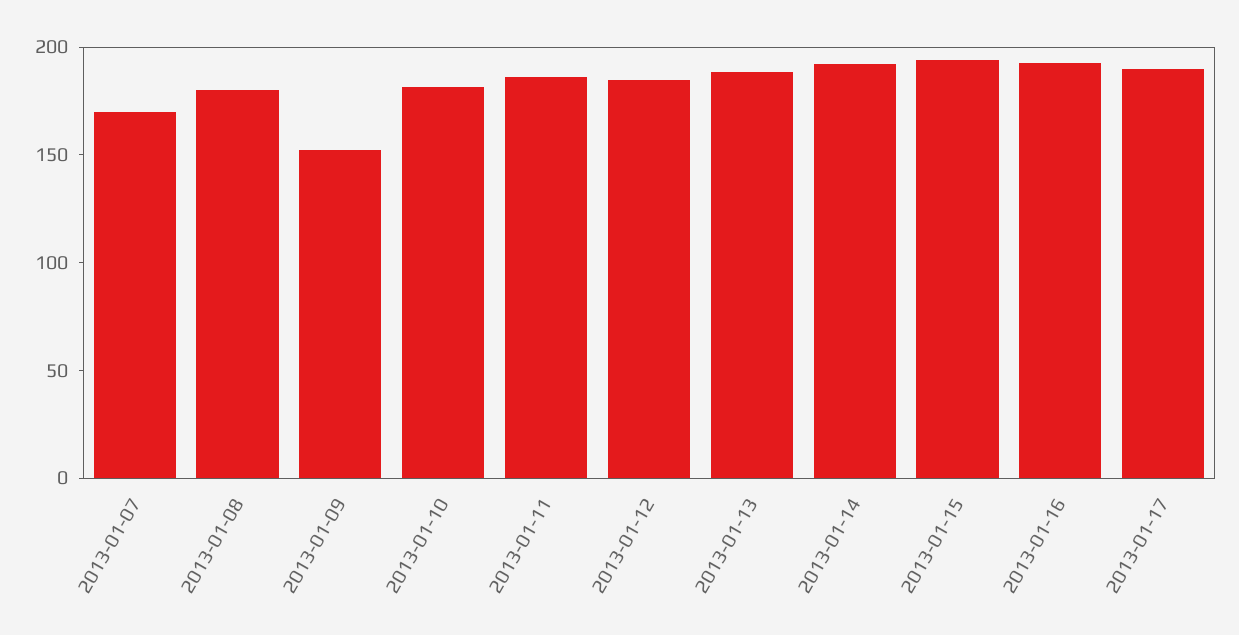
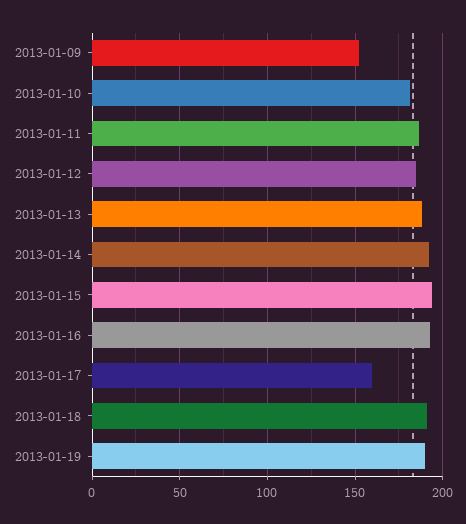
2013-01-07: 170 -> none
2013-01-08: 180 -> none
2013-01-17: 190 -> 160
2013-01-18: none -> 190
2013-01-19: none -> 190

